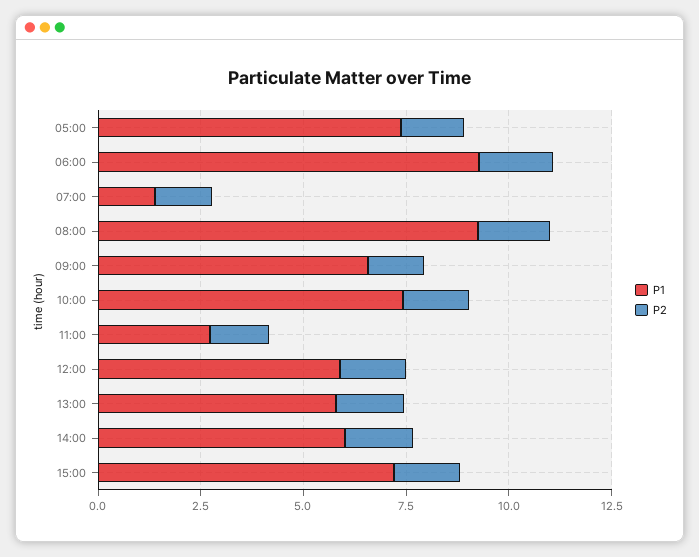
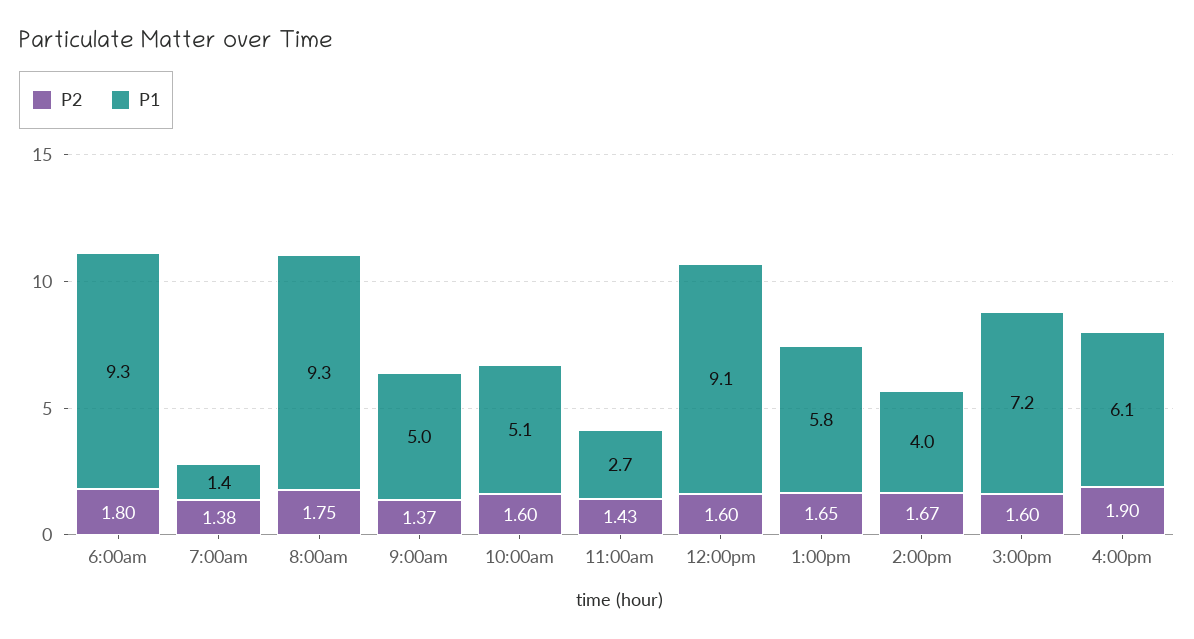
P1, 05:00: 7.5 -> none
P2, 05:00: 1.5 -> none
P1, 09:00: 6.5 -> 5
P1, 10:00: 7.5 -> 5.1
P1, 12:00: 6 -> 9.1
P1, 14:00: 6 -> 4
P2, 4:00pm: none -> 1.9
P1, 4:00pm: none -> 6.1

